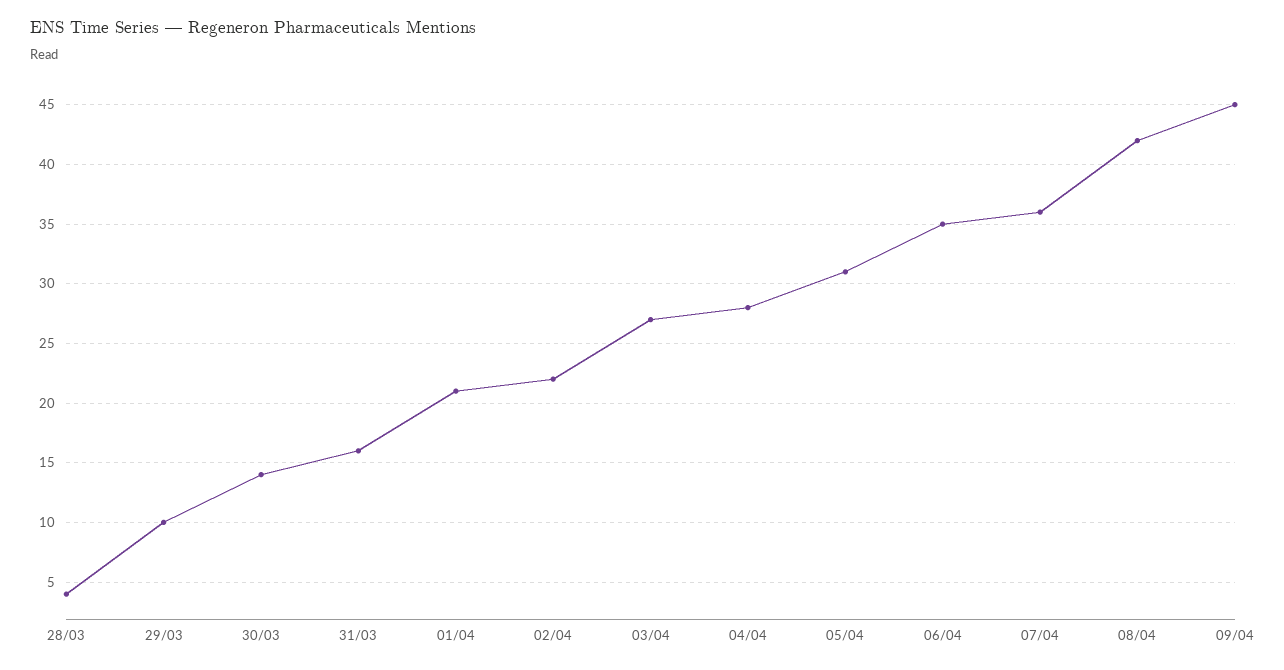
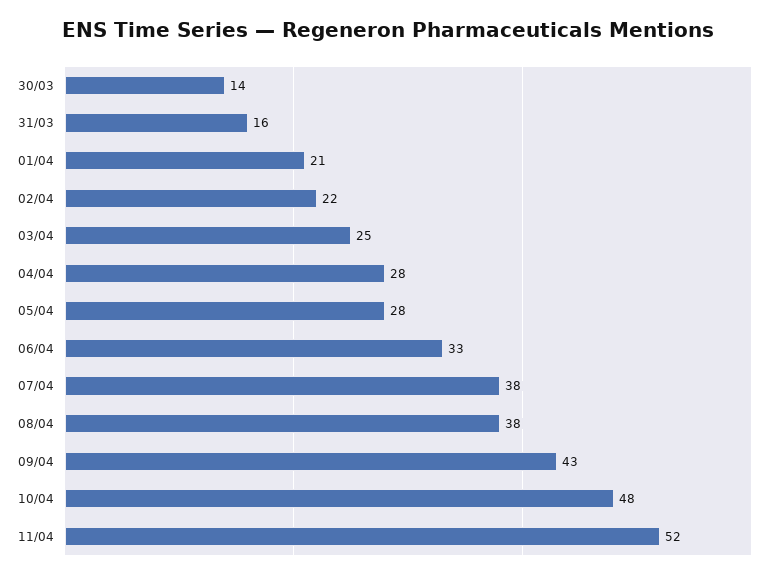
28/03: 4 -> none
29/03: 10 -> none
03/04: 27 -> 25
05/04: 31 -> 28
06/04: 35 -> 33
07/04: 36 -> 38
08/04: 42 -> 38
09/04: 45 -> 43
10/04: none -> 48
11/04: none -> 52

